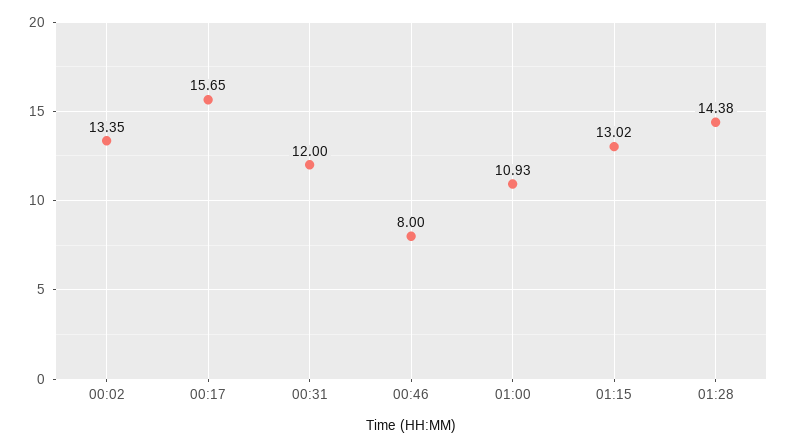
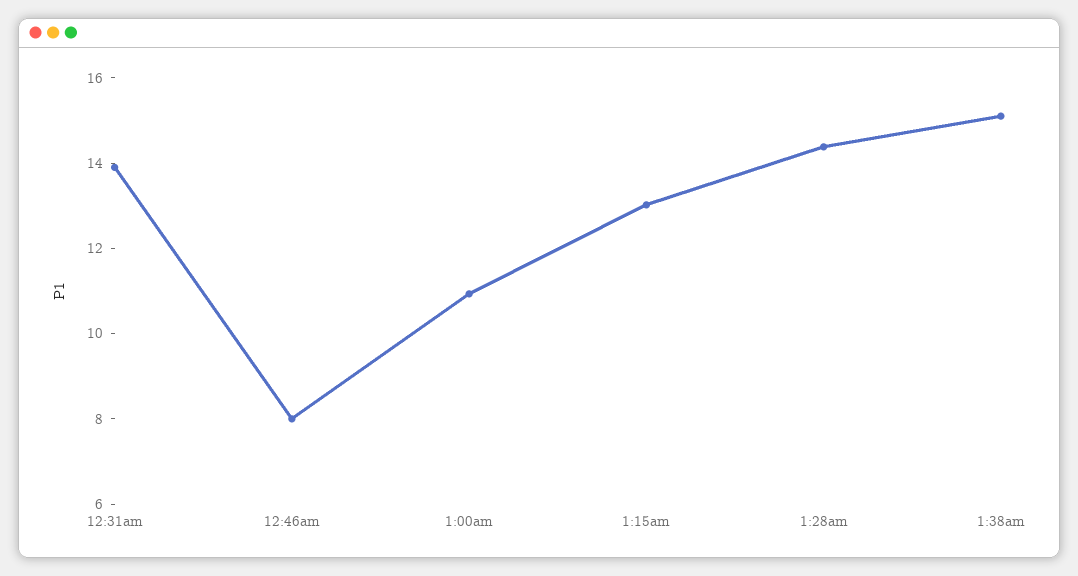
00:02: 13.35 -> none
00:17: 15.65 -> none
00:31: 12 -> 14
1:38am: none -> 15

